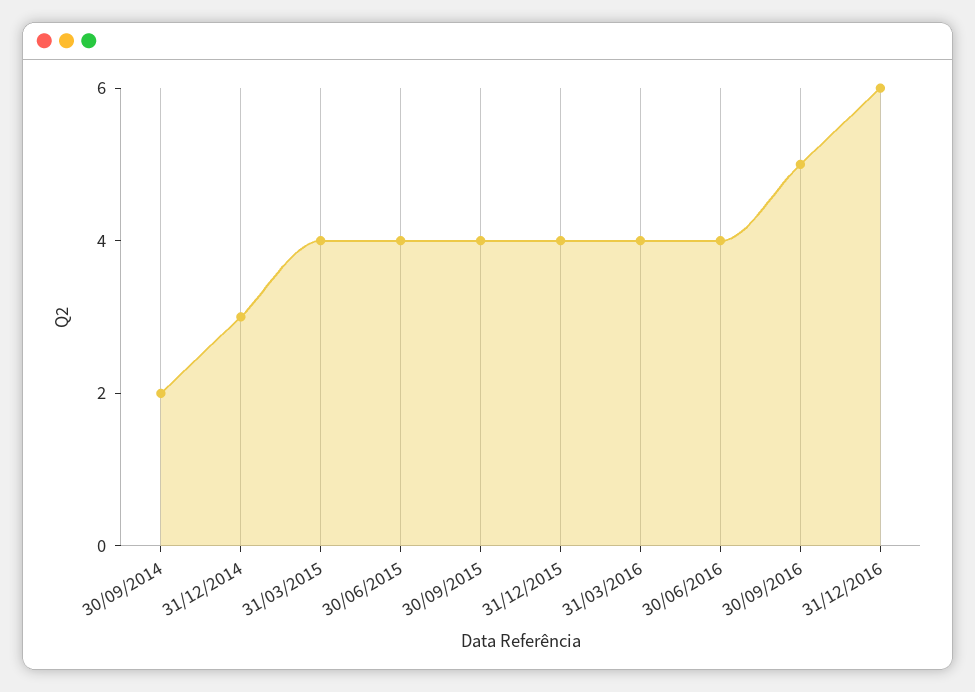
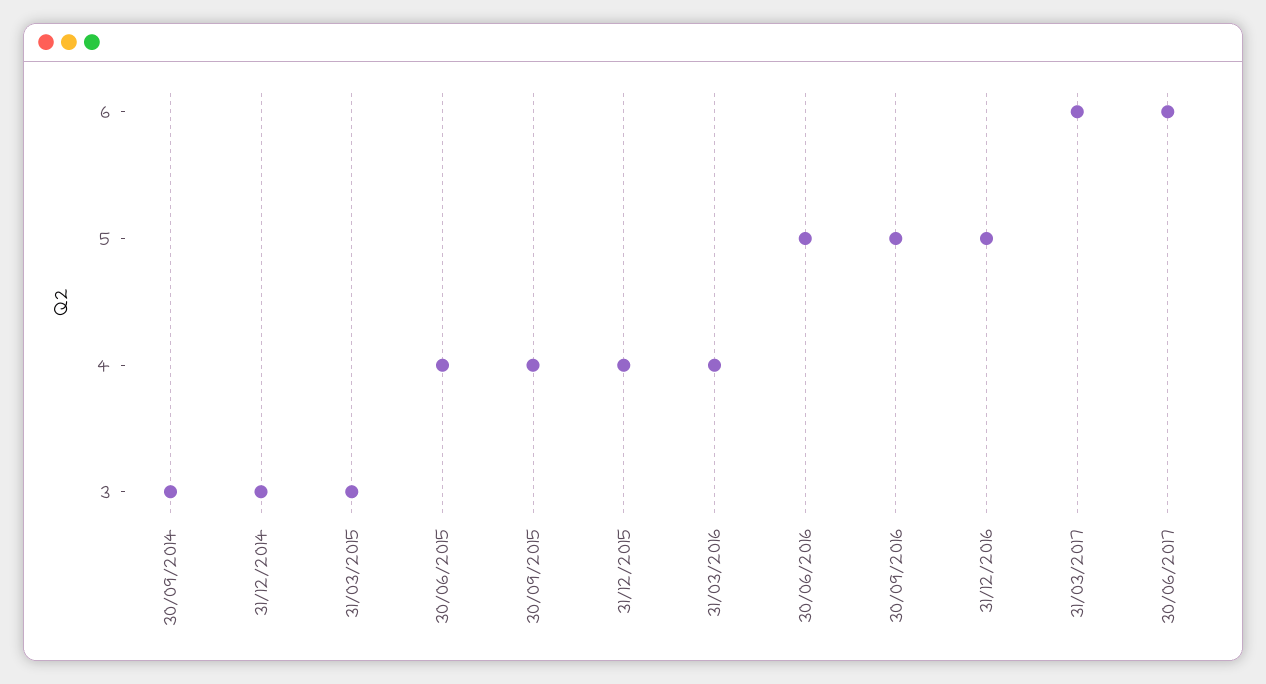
30/09/2014: 2 -> 3
31/03/2015: 4 -> 3
30/06/2016: 4 -> 5
31/12/2016: 6 -> 5
31/03/2017: none -> 6
30/06/2017: none -> 6

